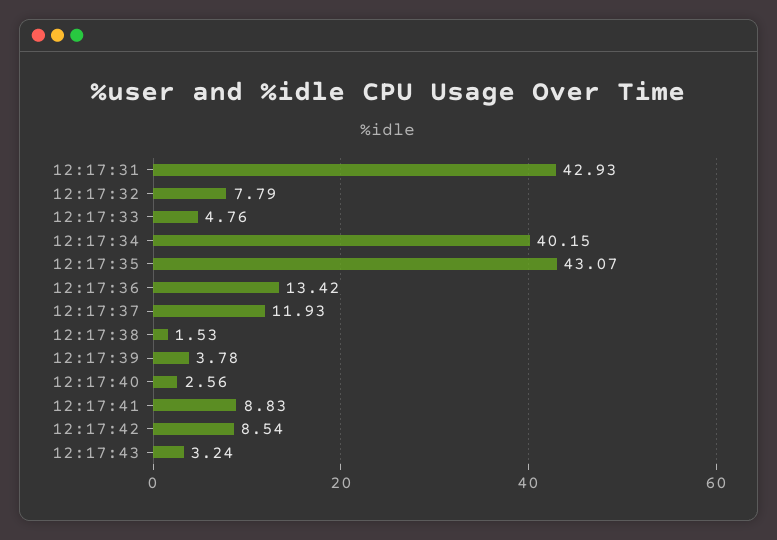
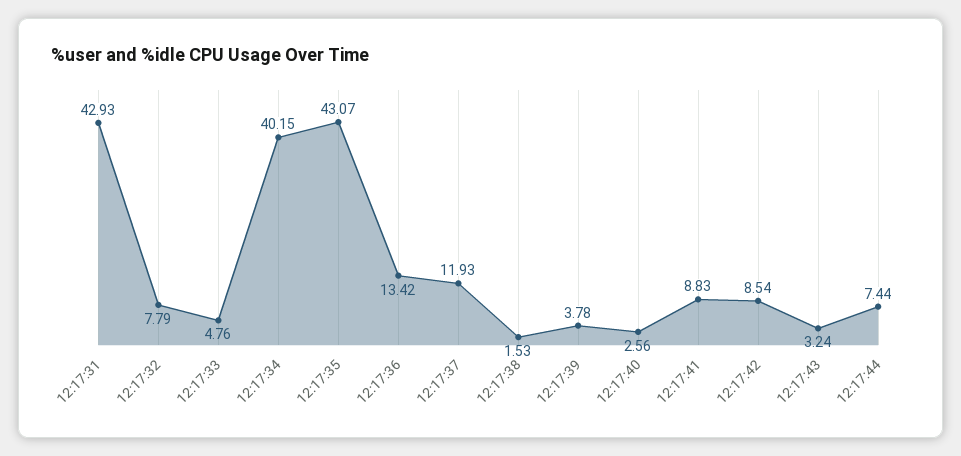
12:17:44: none -> 7.44

